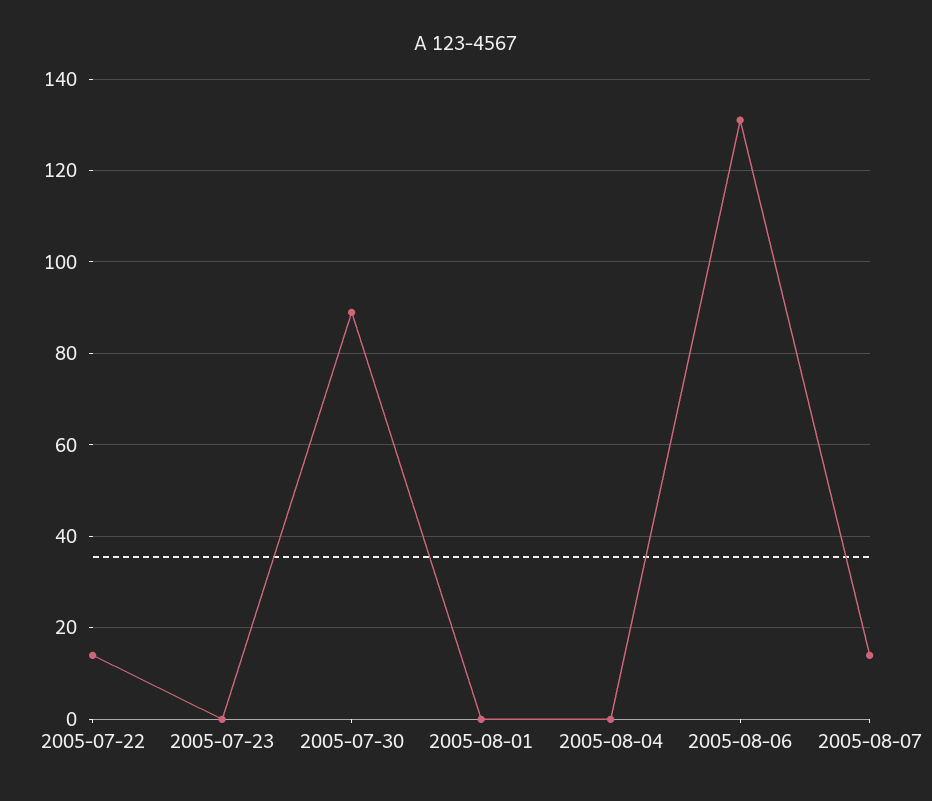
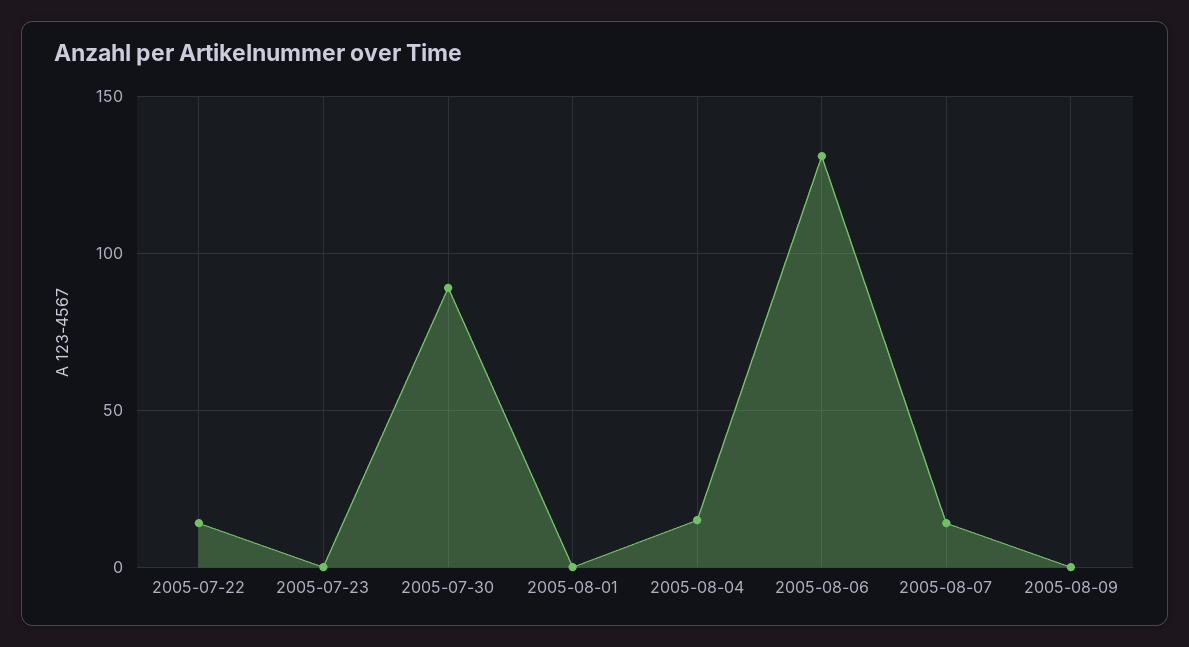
2005-08-04: 0 -> 15
2005-08-09: none -> 0

